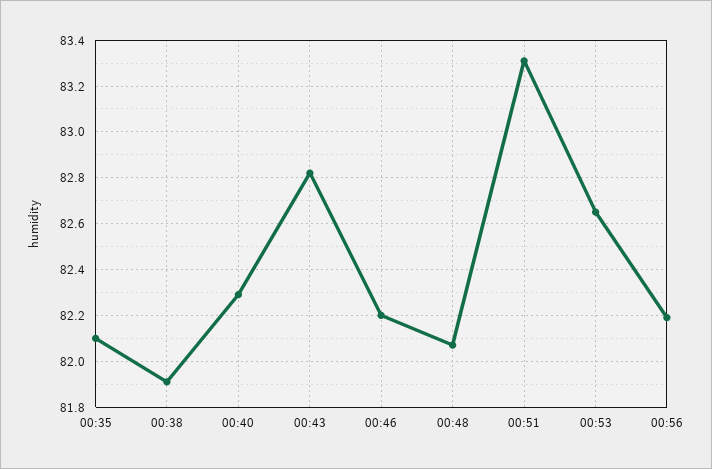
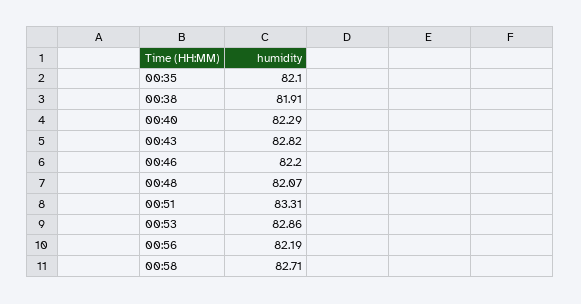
00:53: 82.65 -> 82.86
00:58: none -> 82.71

